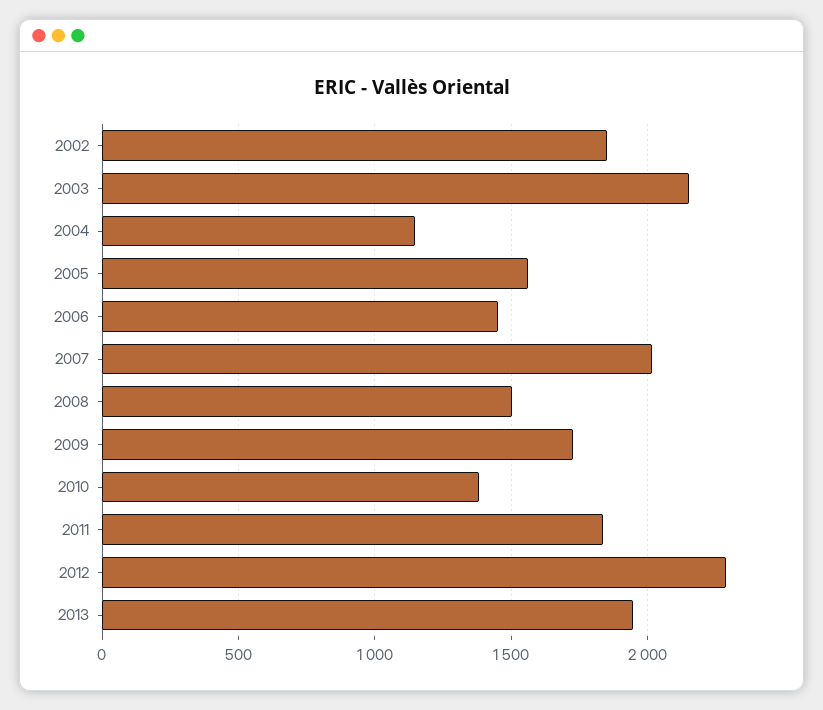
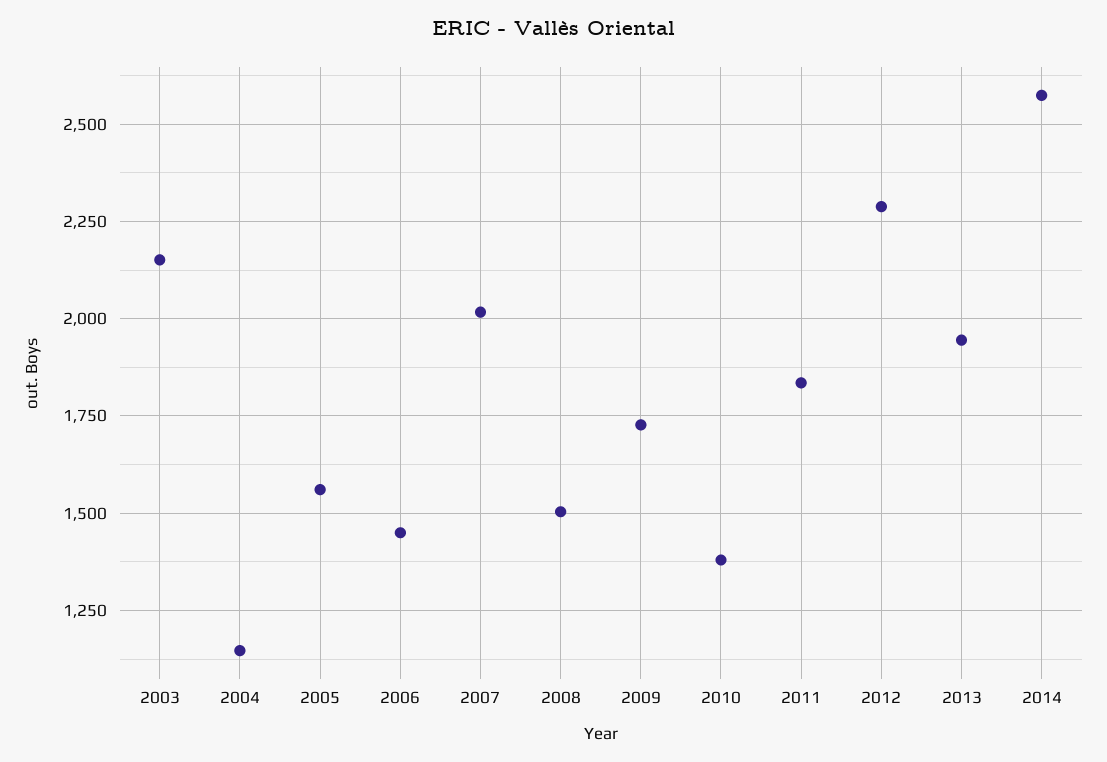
2002: 1850 -> none
2014: none -> 2575

